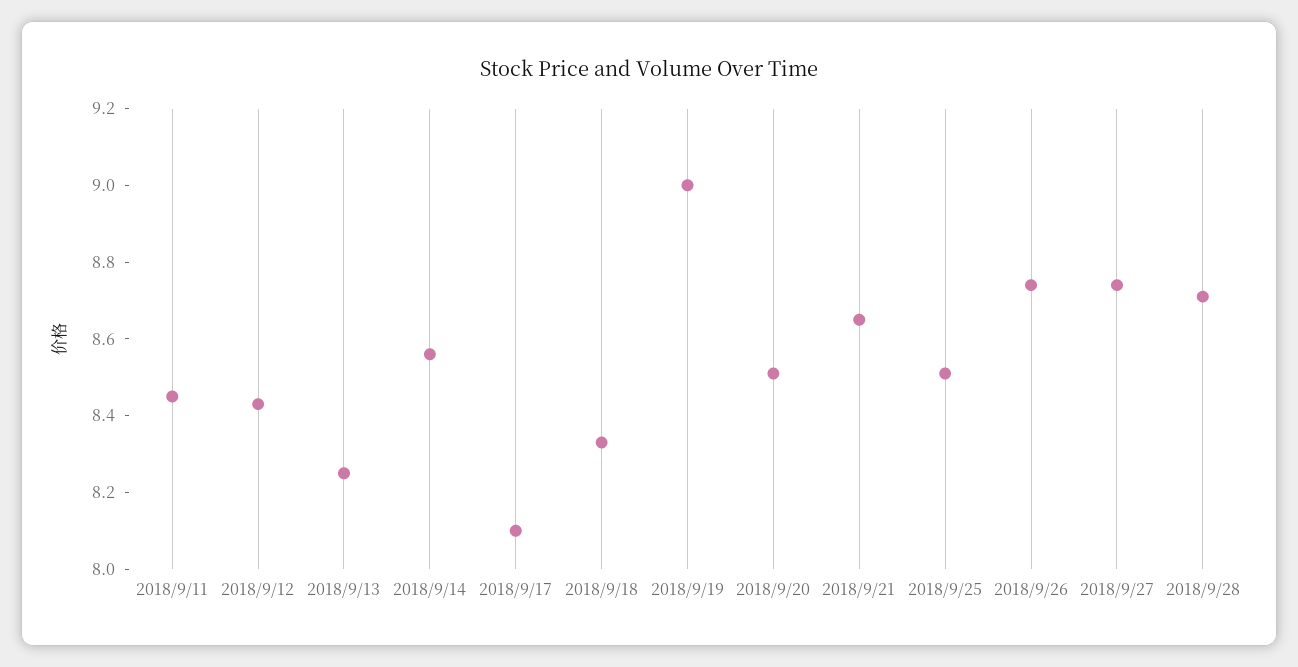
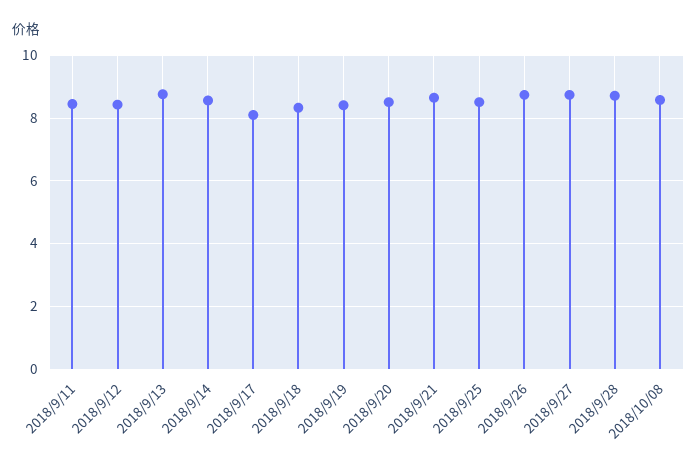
2018/9/13: 8.25 -> 8.8
2018/9/19: 9 -> 8.4
2018/10/08: none -> 8.6

